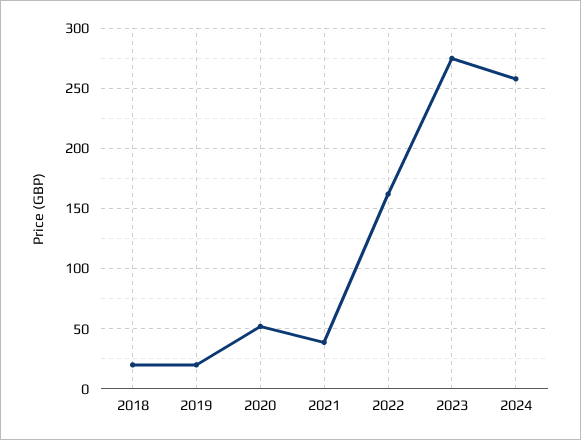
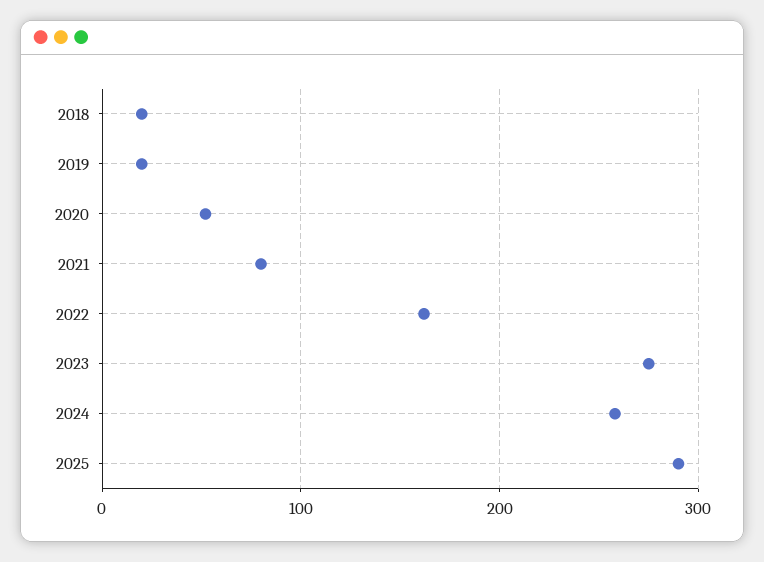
2021: 40 -> 80
2025: none -> 290

